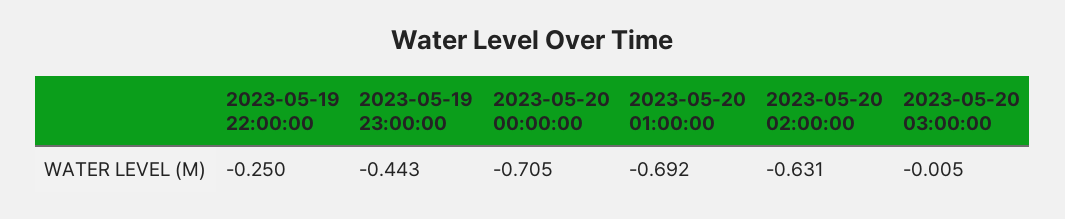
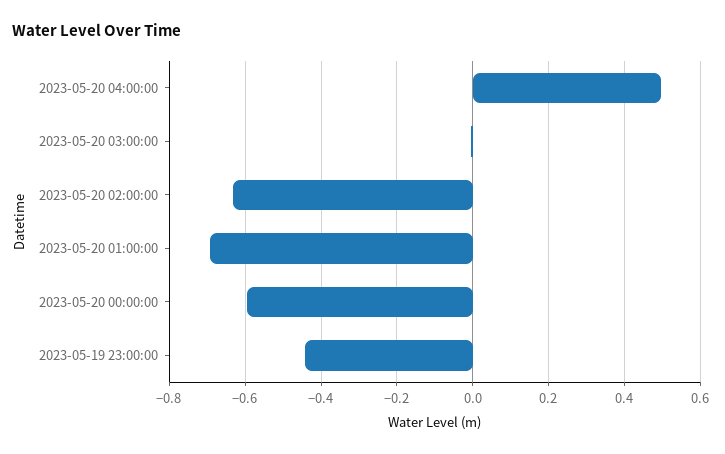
2023-05-19 22:00:00: -0.25 -> none
2023-05-20 00:00:00: -0.705 -> -0.6
2023-05-20 04:00:00: none -> 0.5

